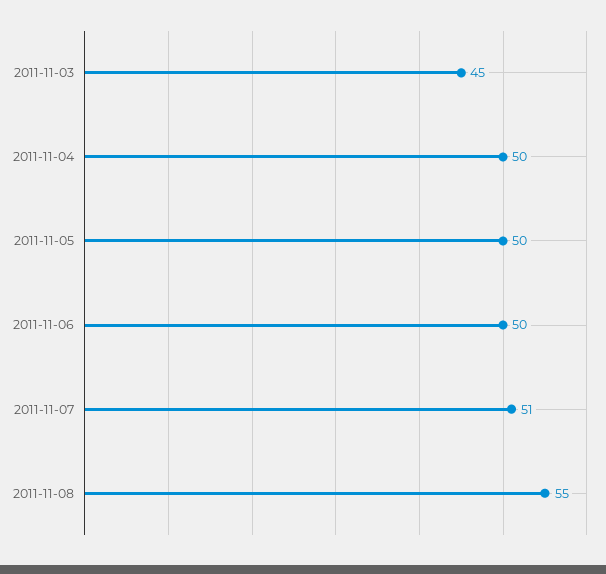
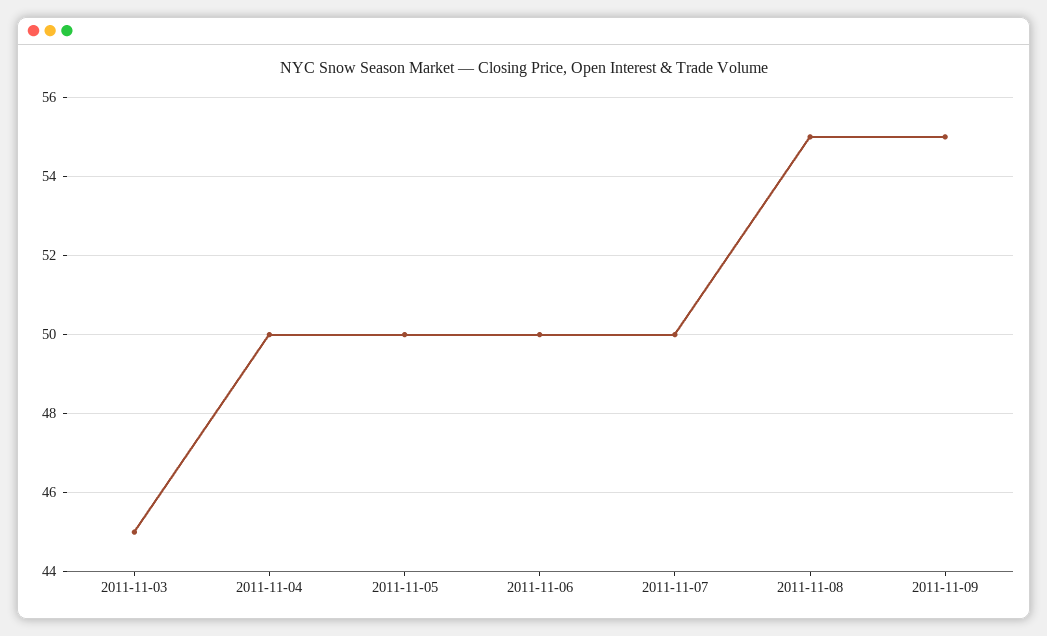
2011-11-07: 51 -> 50
2011-11-09: none -> 55

